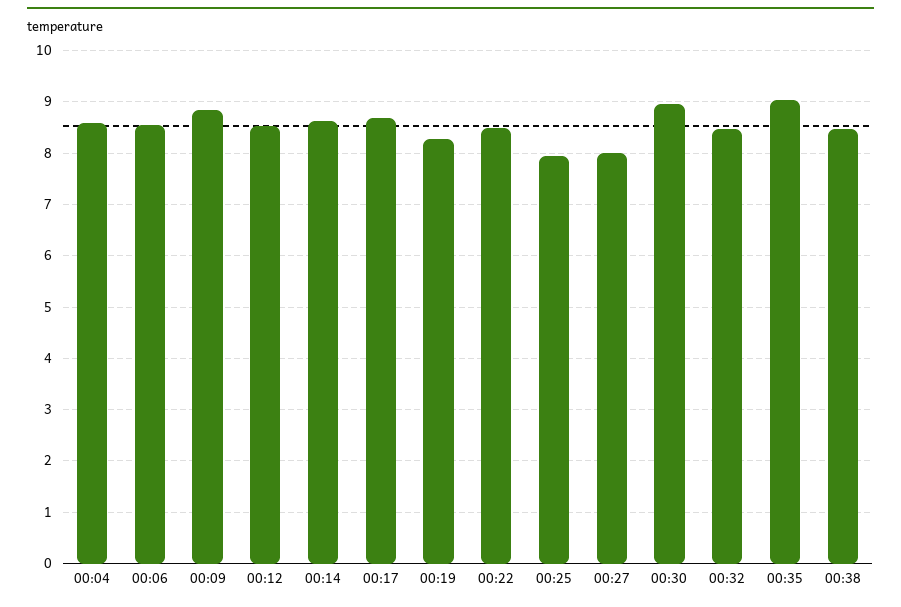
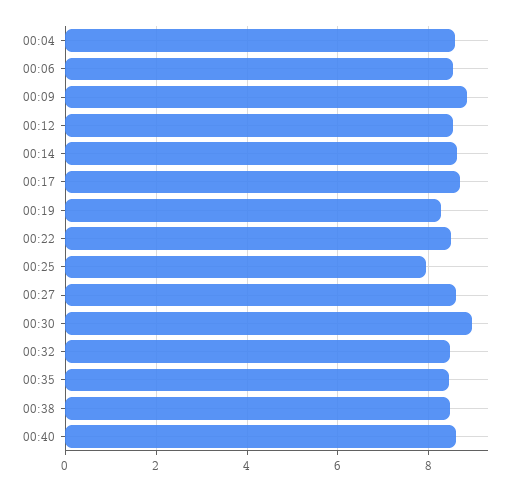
00:27: 8 -> 8.6
00:35: 9 -> 8.4
00:40: none -> 8.6

